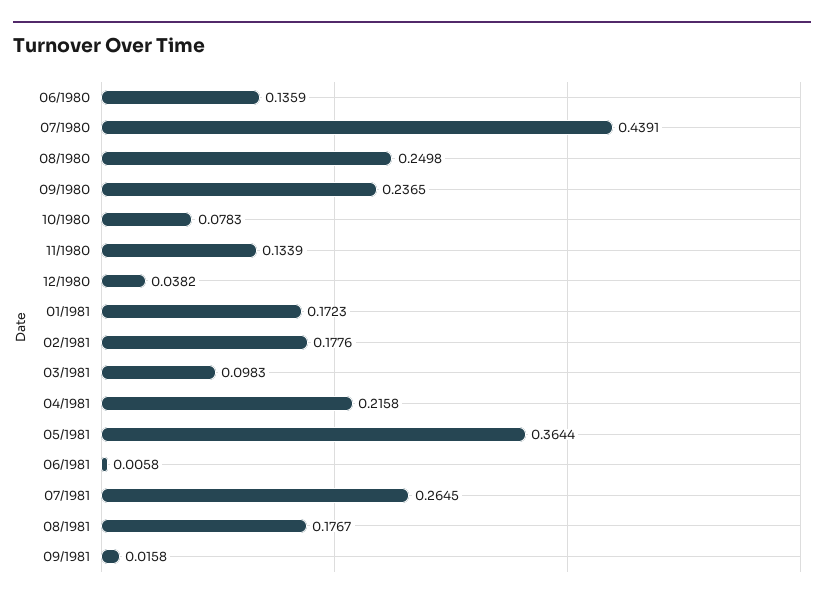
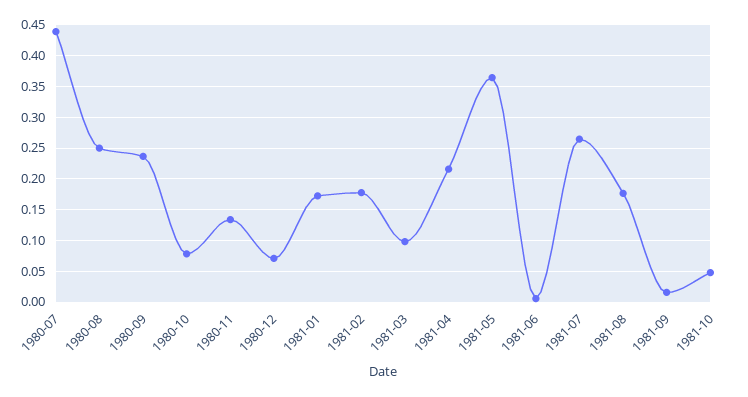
06/1980: 0.1359 -> none
12/1980: 0.0382 -> 0.07
1981-10: none -> 0.05

